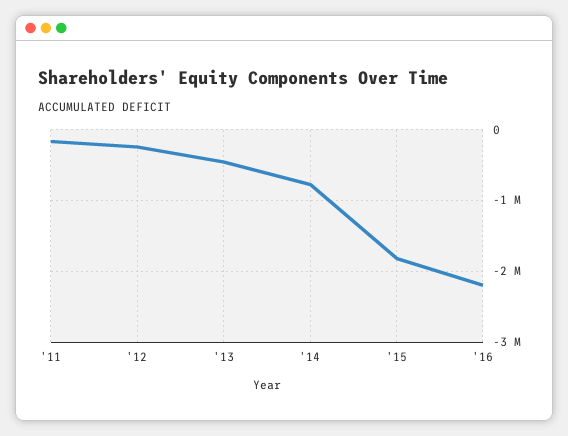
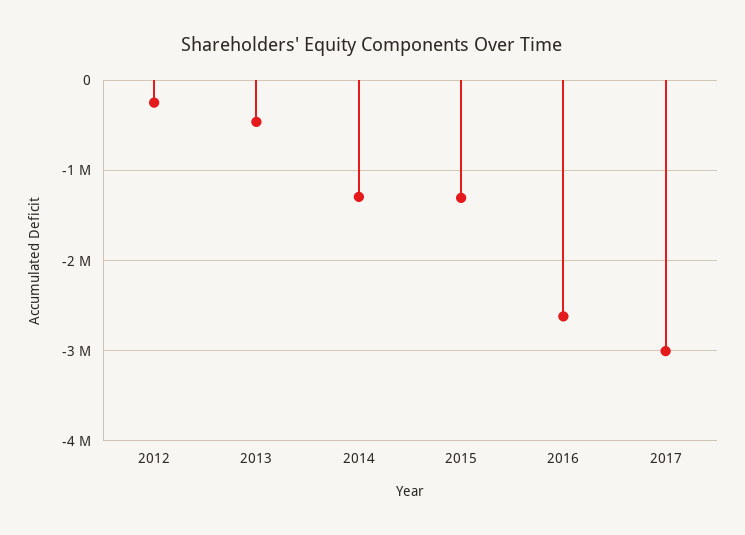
'11: -200000 -> none
'14: -800000 -> -1300000
'15: -1800000 -> -1300000
'16: -2200000 -> -2600000
2017: none -> -3000000

